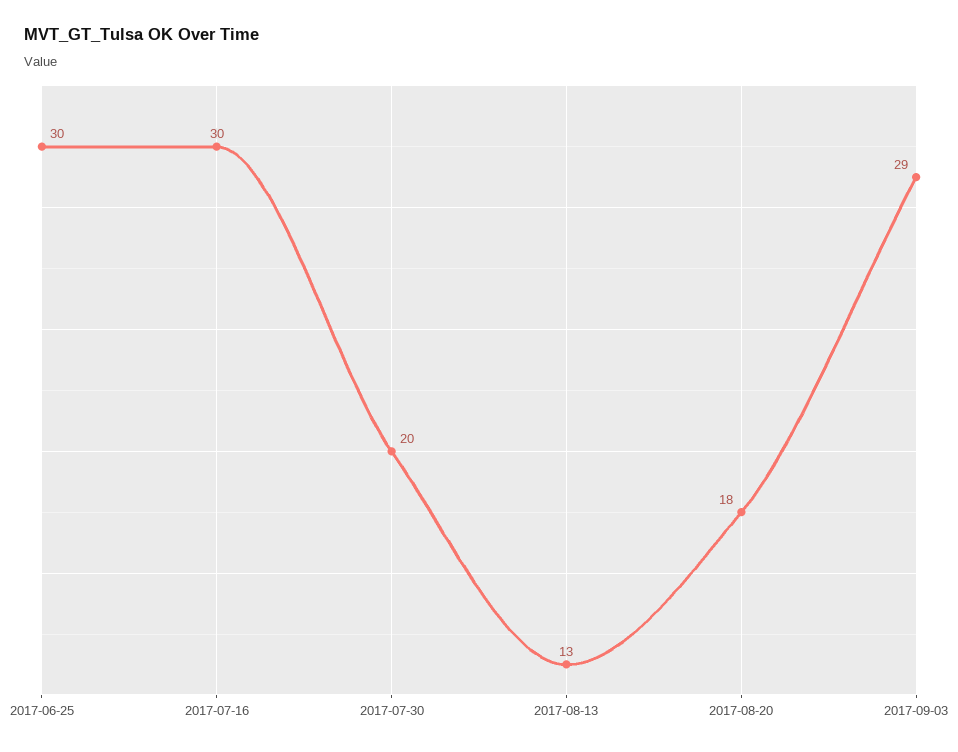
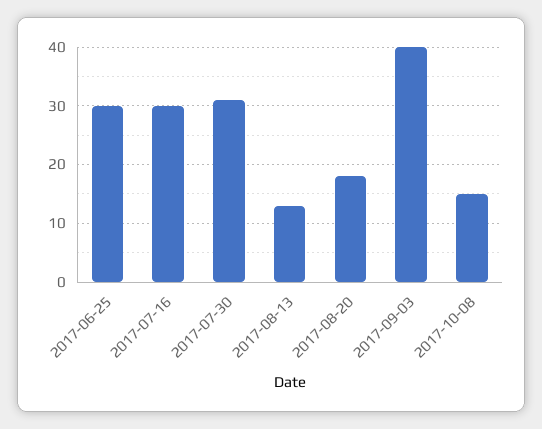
2017-07-30: 20 -> 30
2017-09-03: 29 -> 40
2017-10-08: none -> 15

